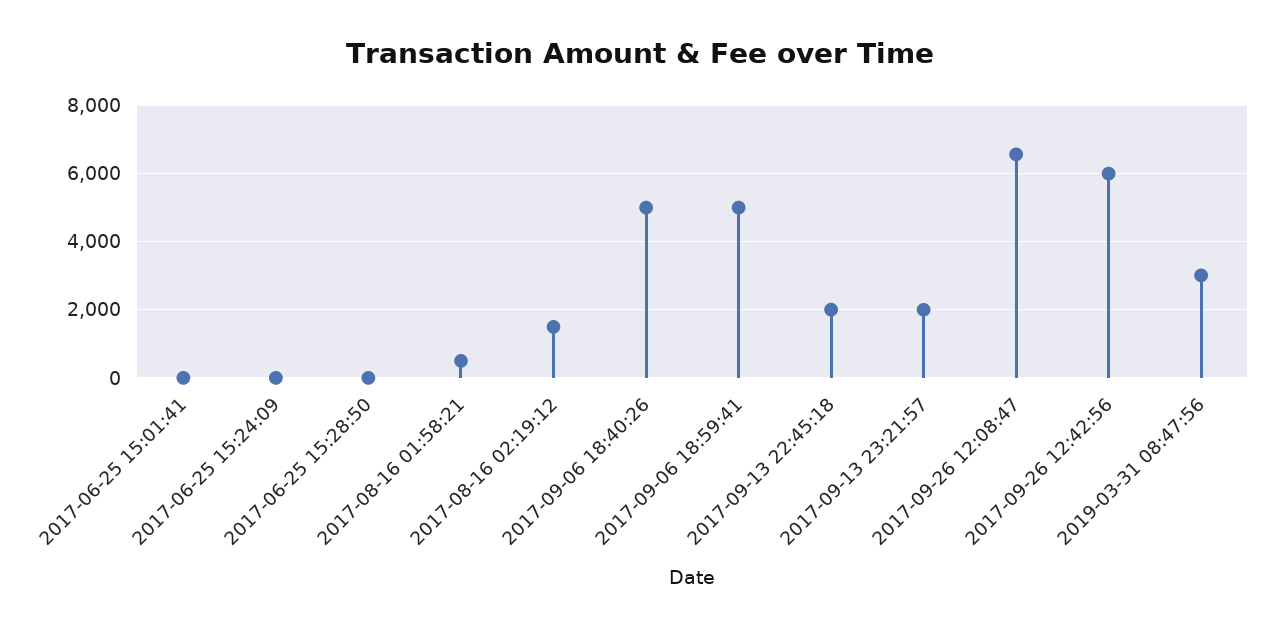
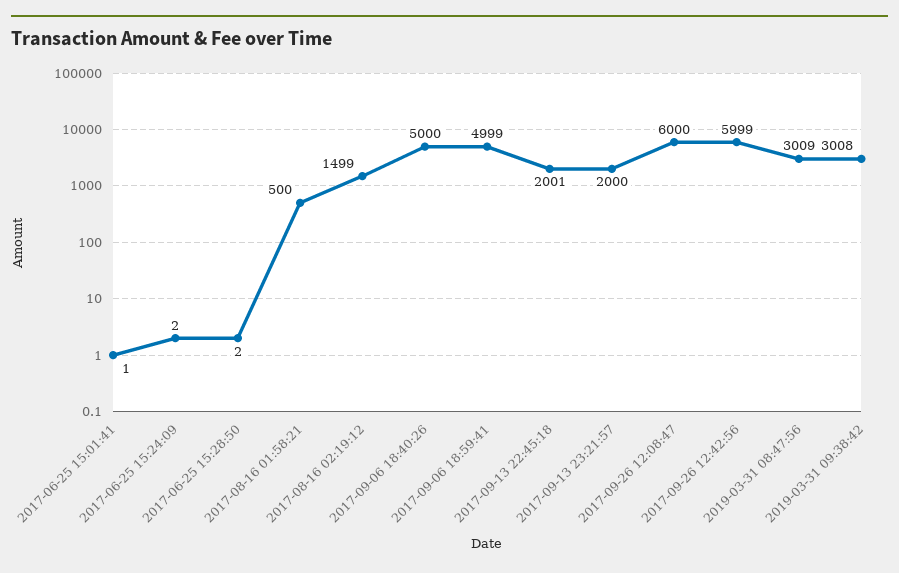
2017-09-26 12:08:47: 6600 -> 6000
2019-03-31 09:38:42: none -> 3008

